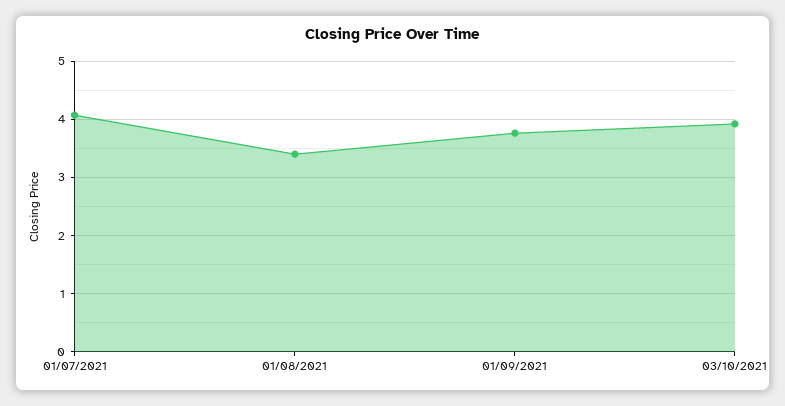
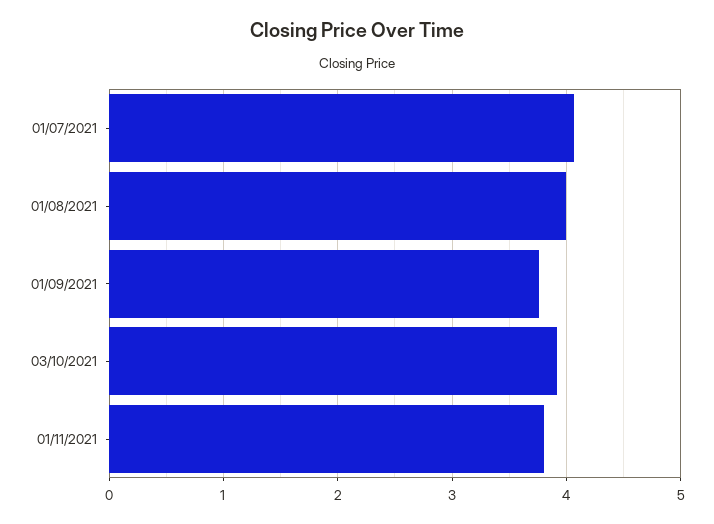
01/08/2021: 3.4 -> 4
01/11/2021: none -> 3.8

